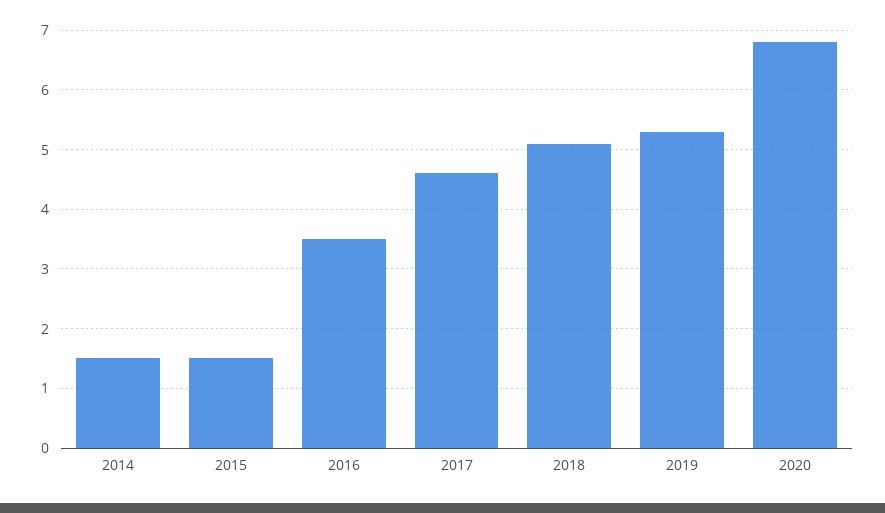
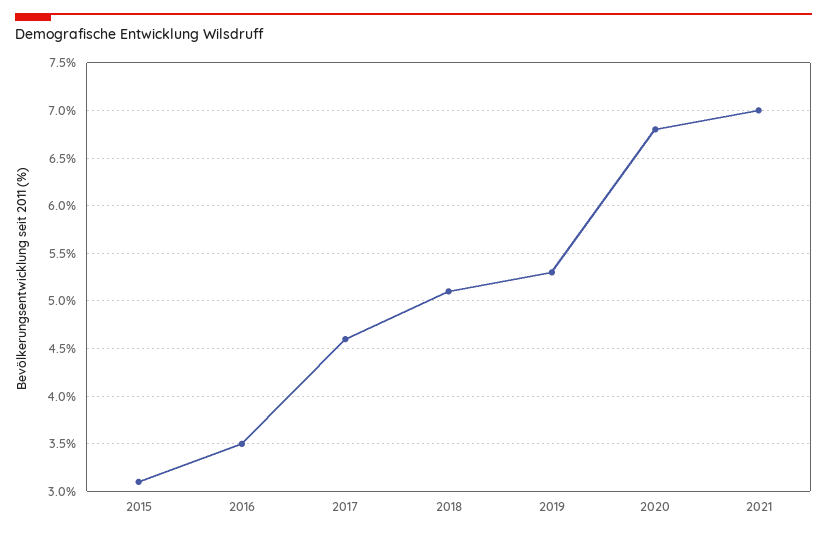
2014: 1.5 -> none
2015: 1.5 -> 3.1
2021: none -> 7

